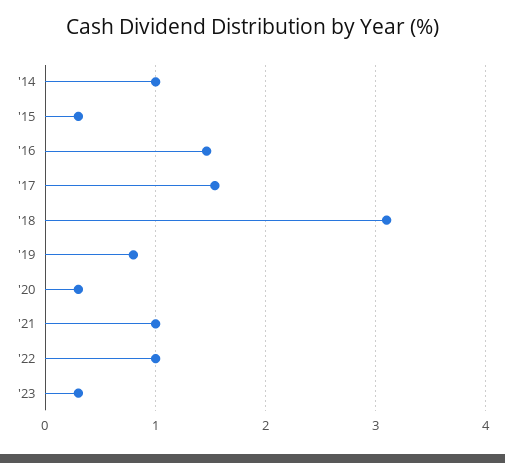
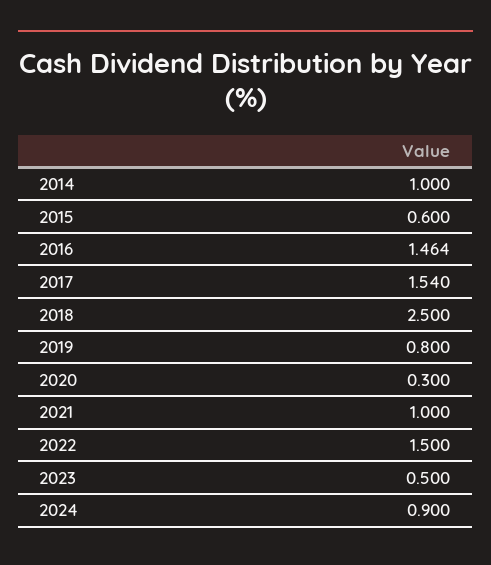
'15: 0.3 -> 0.6
'18: 3.1 -> 2.5
'22: 1 -> 1.5
'23: 0.3 -> 0.5
2024: none -> 0.9

